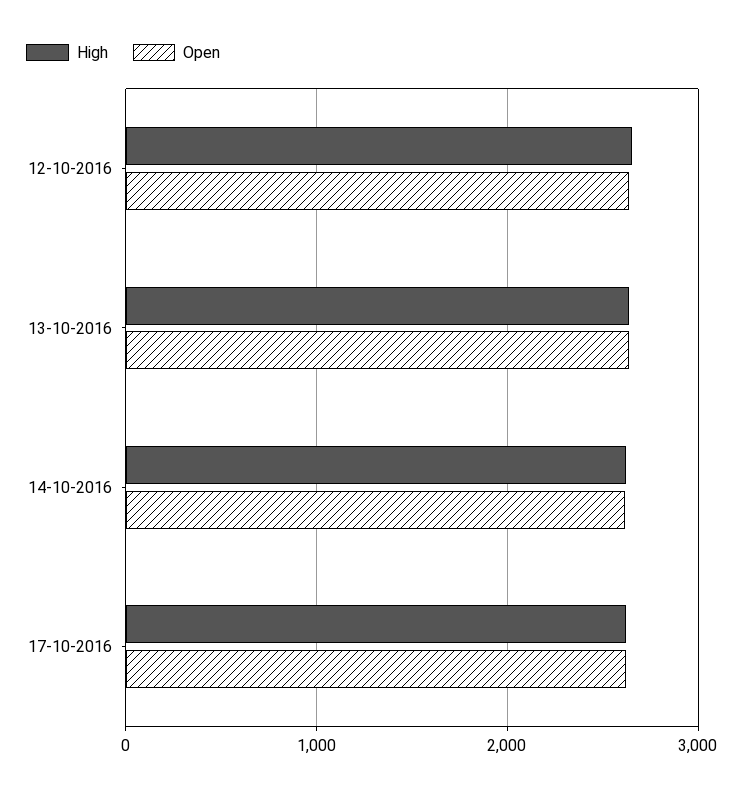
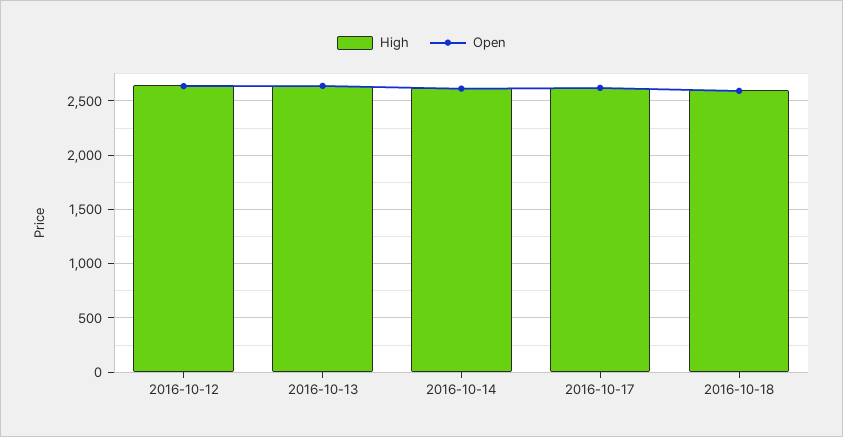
High, 2016-10-18: none -> 2600
Open, 2016-10-18: none -> 2600

